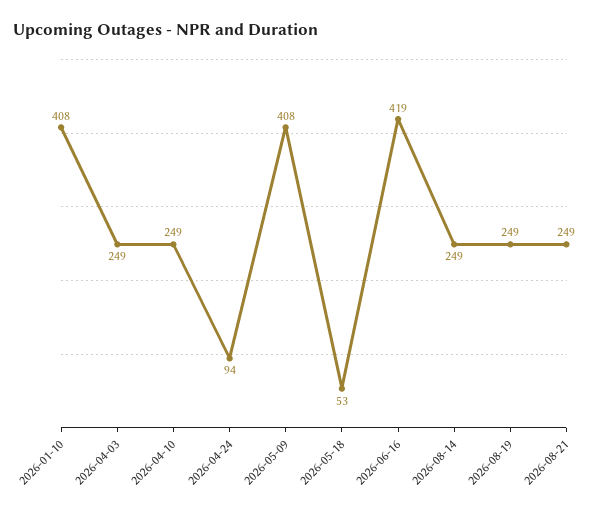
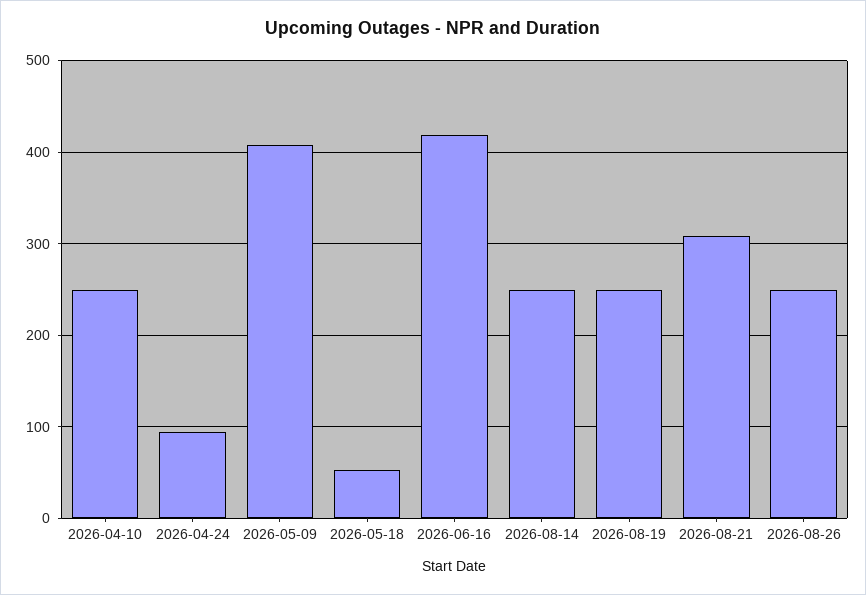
2026-01-10: 408 -> none
2026-04-03: 249 -> none
2026-08-21: 249 -> 310
2026-08-26: none -> 250

